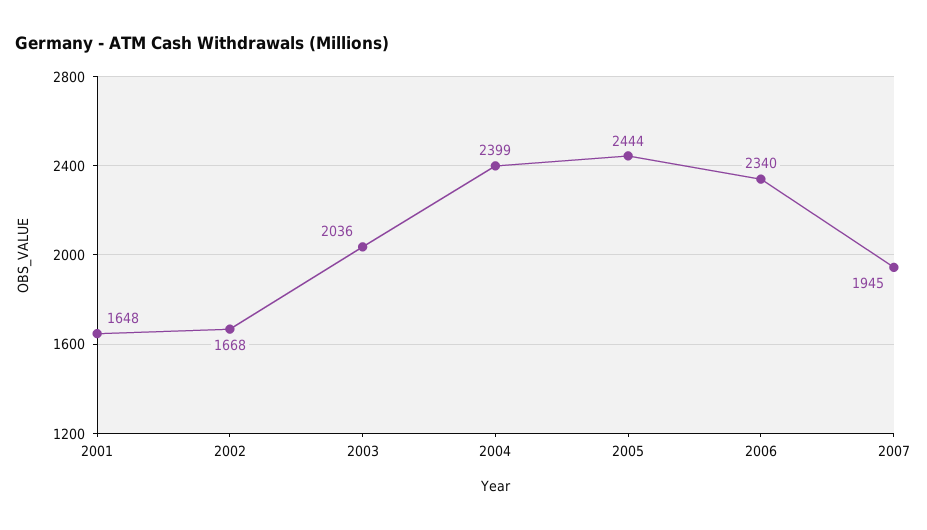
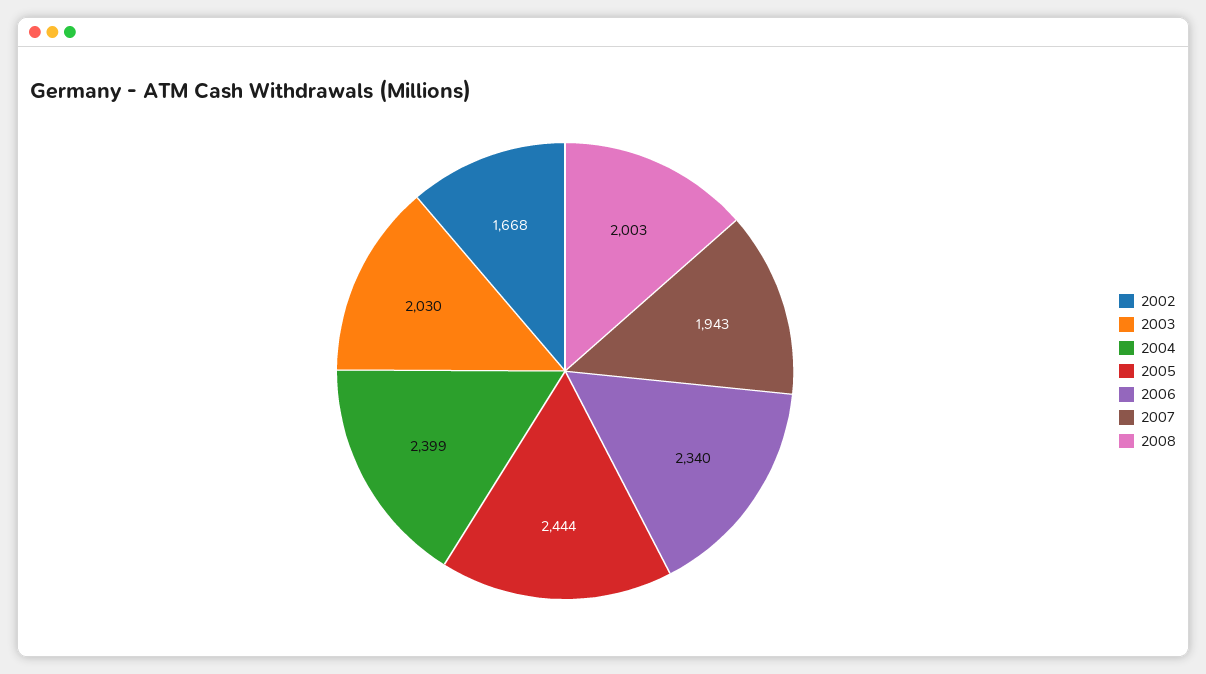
2001: 1648 -> none
2003: 2036 -> 2030
2007: 1945 -> 1943
2008: none -> 2003

